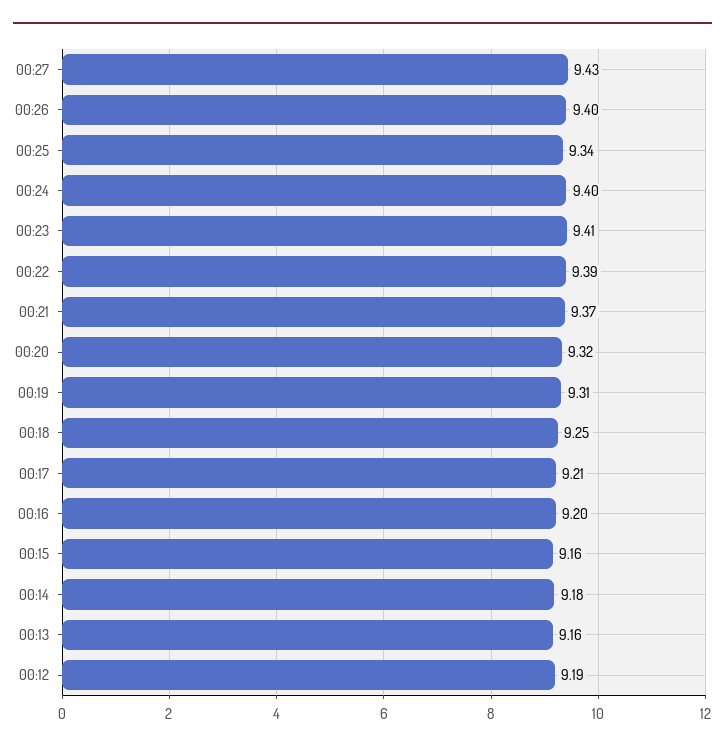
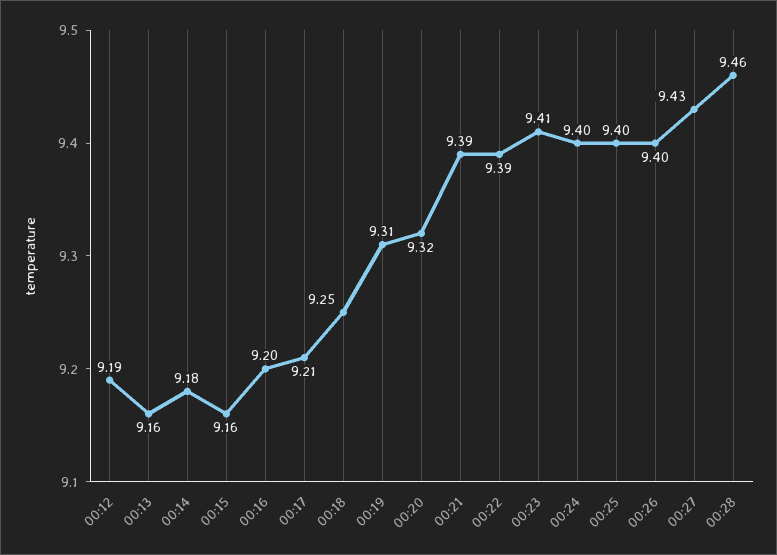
00:25: 9.34 -> 9.4
00:21: 9.37 -> 9.39
00:28: none -> 9.46

